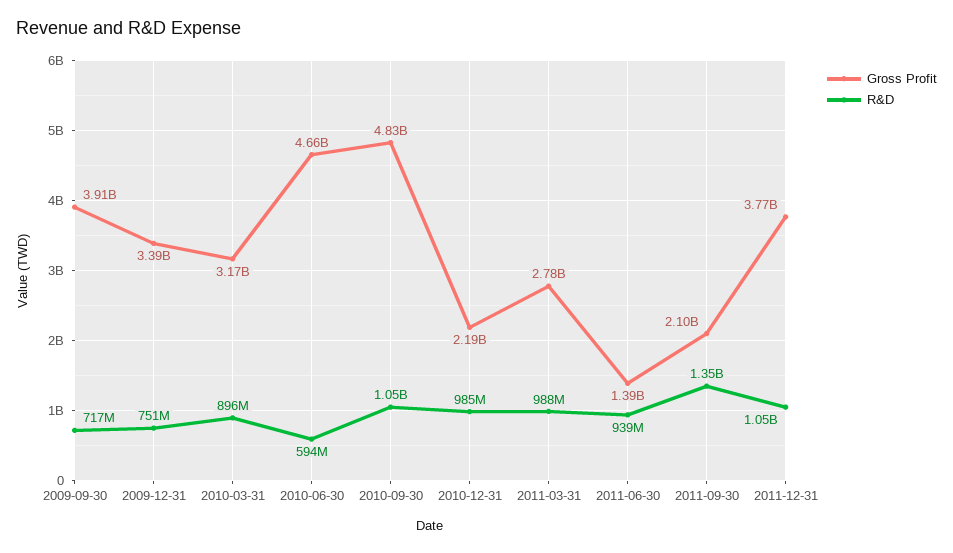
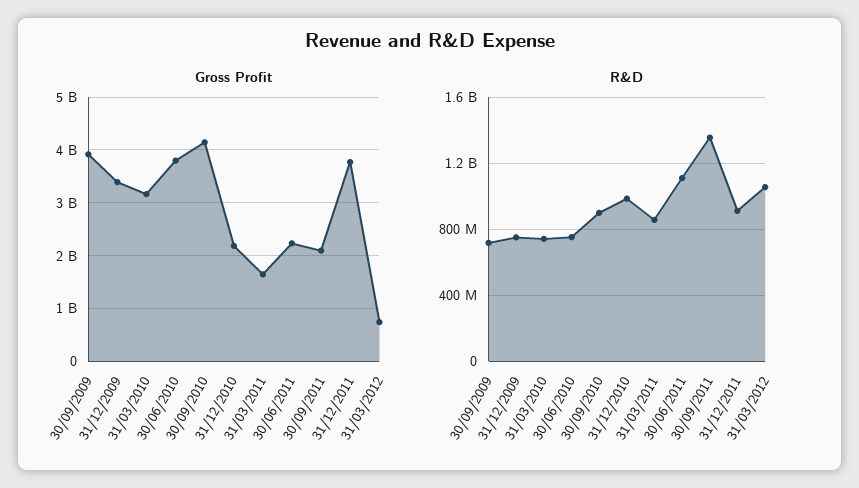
R&D, 2010-03-31: 896000000 -> 750000000
Gross Profit, 2010-06-30: 4660000000 -> 3800000000
R&D, 2010-06-30: 594000000 -> 750000000
Gross Profit, 2010-09-30: 4830000000 -> 4200000000
R&D, 2010-09-30: 1050000000 -> 900000000
Gross Profit, 2011-03-31: 2780000000 -> 1600000000
R&D, 2011-03-31: 988000000 -> 850000000
Gross Profit, 2011-06-30: 1390000000 -> 2200000000
R&D, 2011-06-30: 939000000 -> 1100000000
R&D, 2011-12-31: 1050000000 -> 900000000
Gross Profit, 31/03/2012: none -> 800000000
R&D, 31/03/2012: none -> 1050000000

